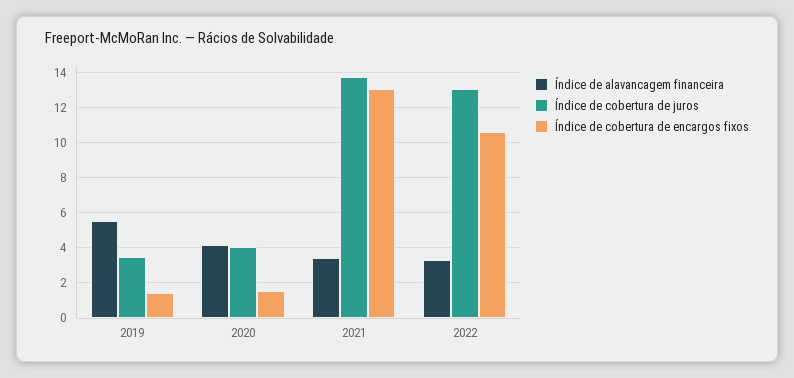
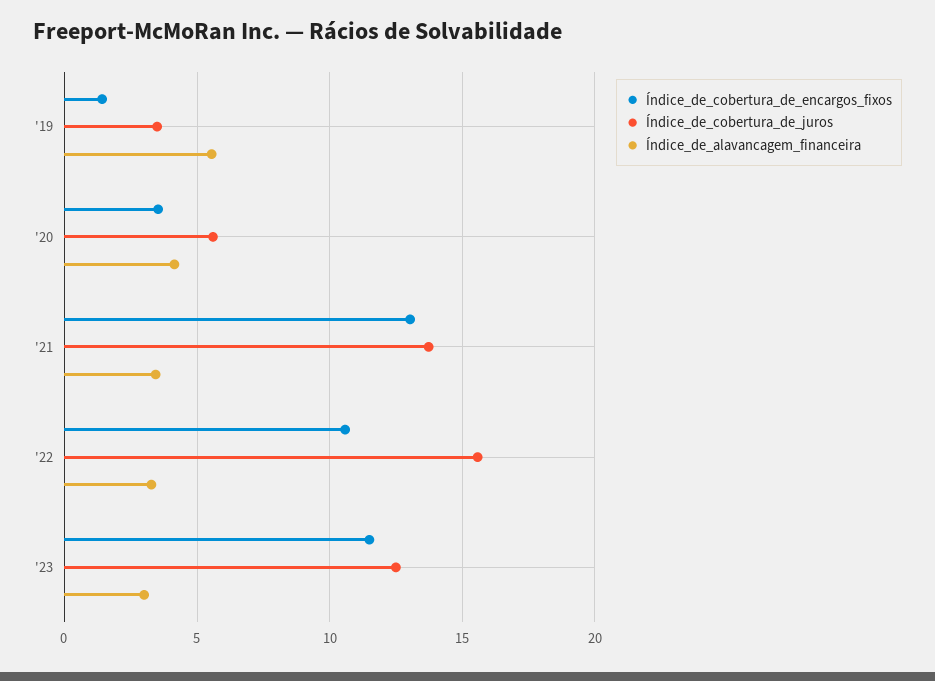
Índice de cobertura de juros, 2020: 4 -> 5.5
Índice de cobertura de encargos fixos, 2020: 1.5 -> 3.5
Índice de cobertura de juros, 2022: 13 -> 15.5
Índice de cobertura de encargos fixos, '23: none -> 11.5
Índice de cobertura de juros, '23: none -> 12.5
Índice de alavancagem financeira, '23: none -> 3

